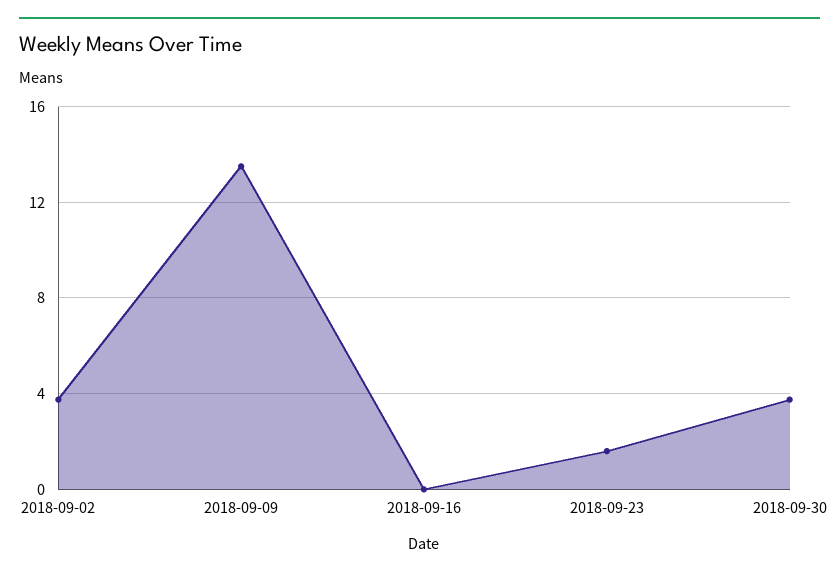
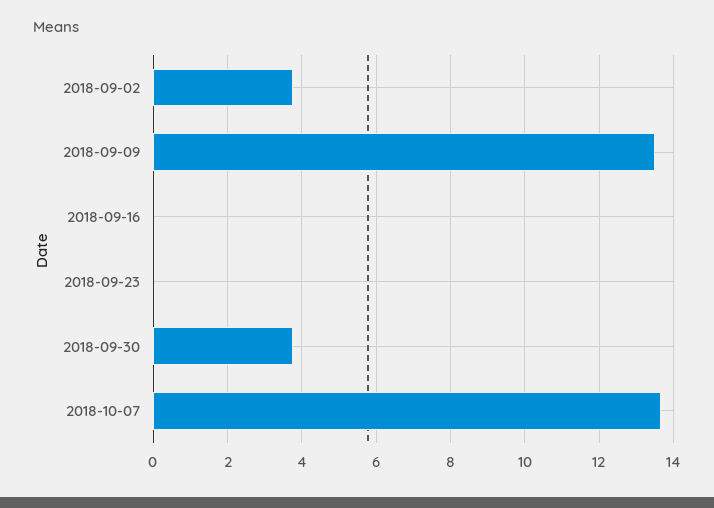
2018-09-23: 1.5 -> 0
2018-10-07: none -> 13.6

